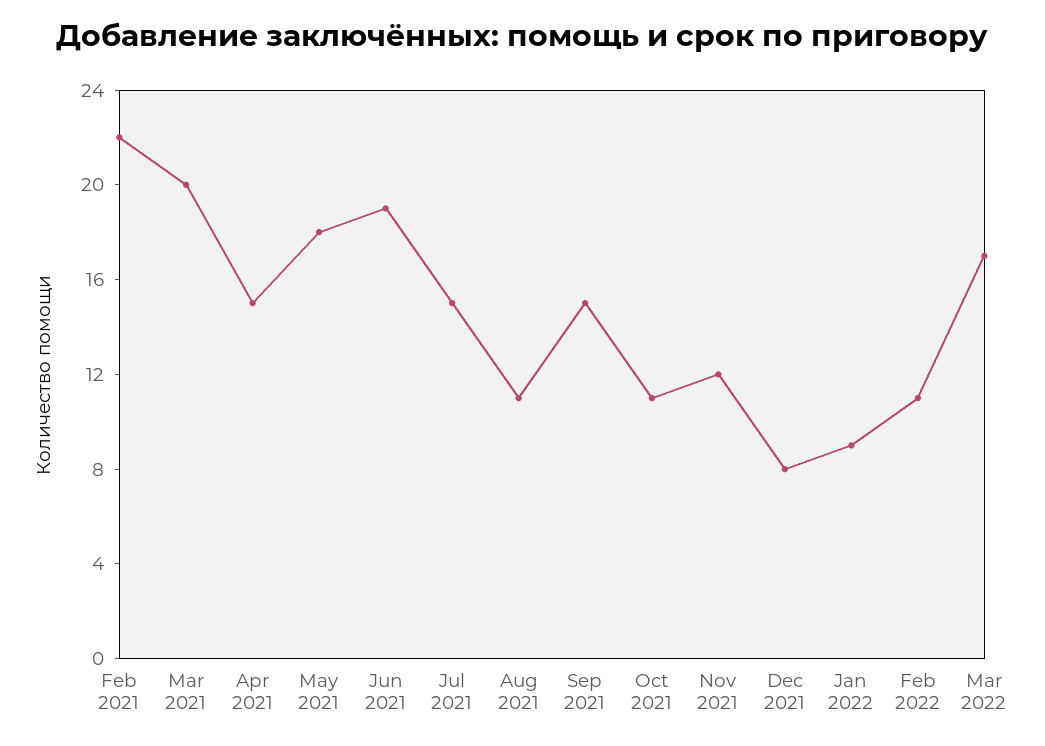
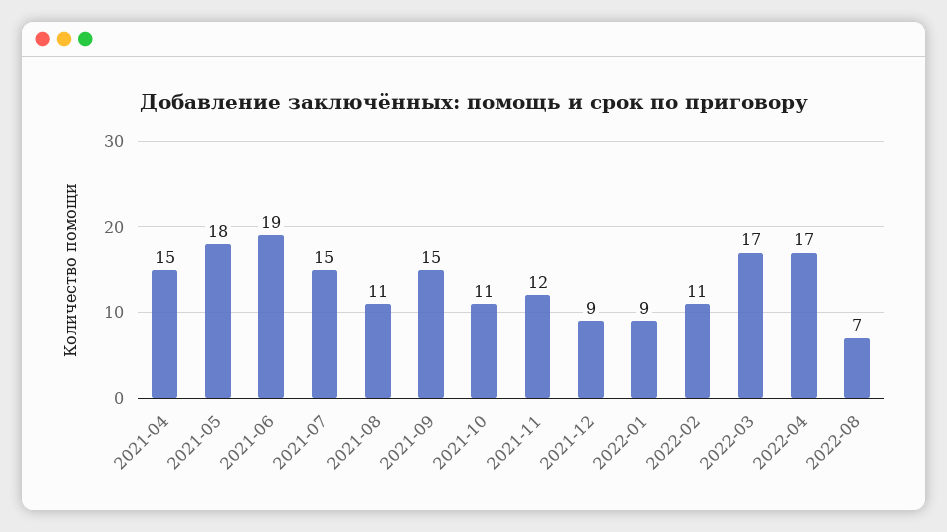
Feb 2021: 22 -> none
Mar 2021: 20 -> none
Dec 2021: 8 -> 9
2022-04: none -> 17
2022-08: none -> 7

